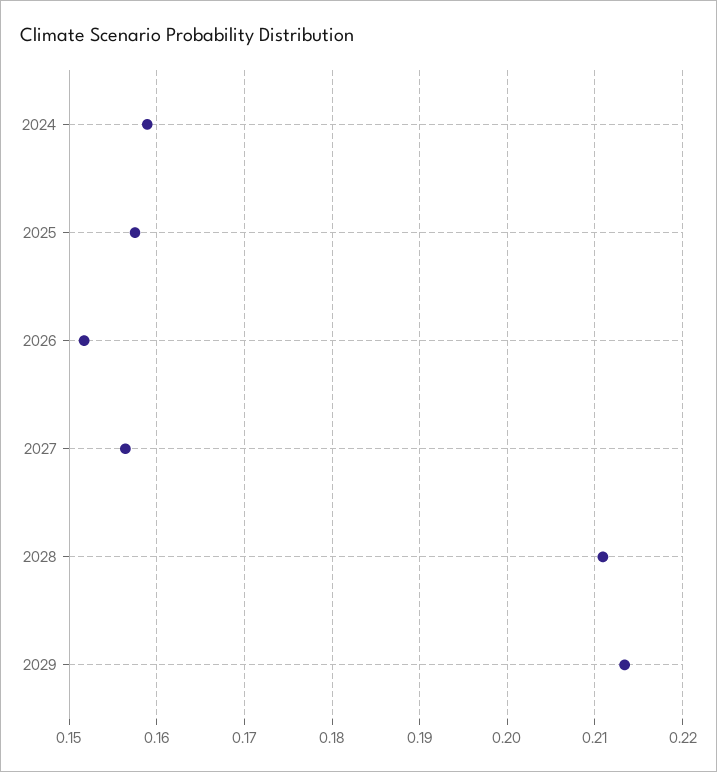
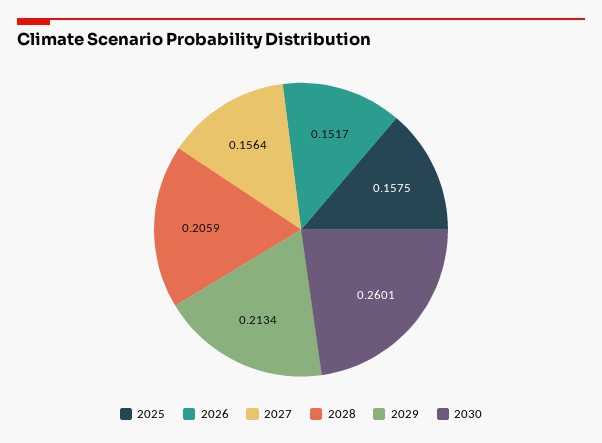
2024: 0.159 -> none
2028: 0.211 -> 0.2059
2030: none -> 0.2601

